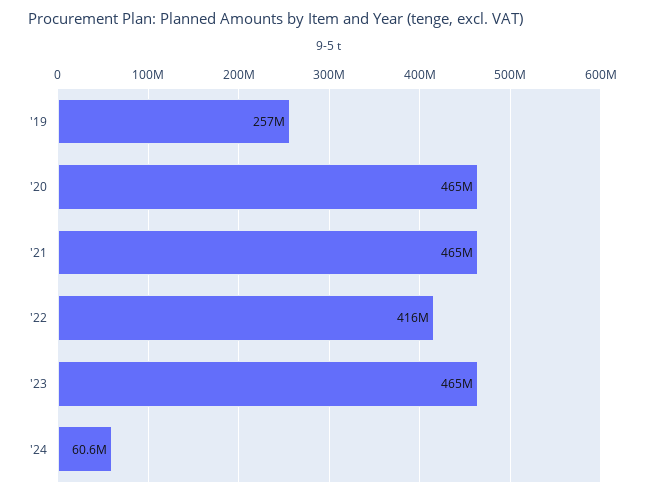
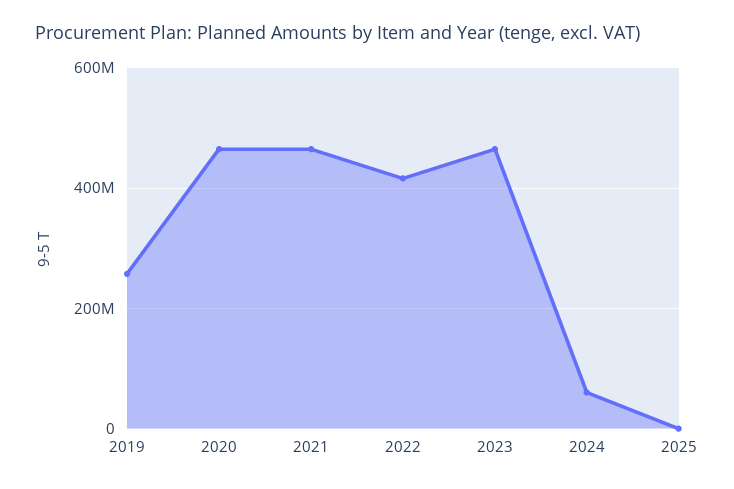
2025: none -> 0

